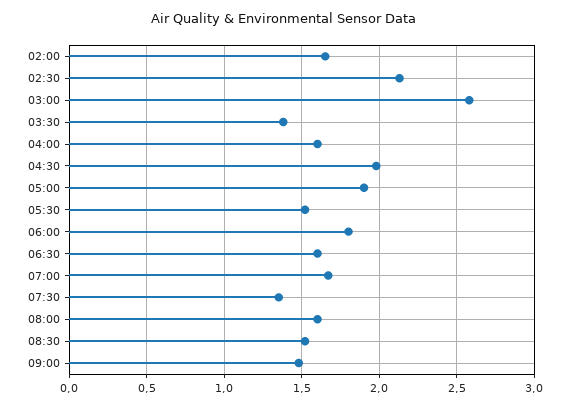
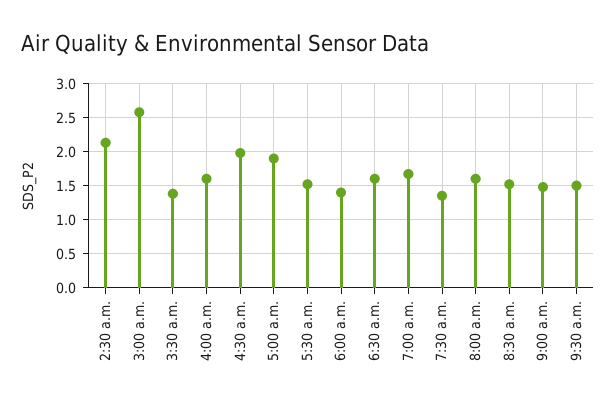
02:00: 1.65 -> none
06:00: 1.8 -> 1.4
9:30 a.m.: none -> 1.5

